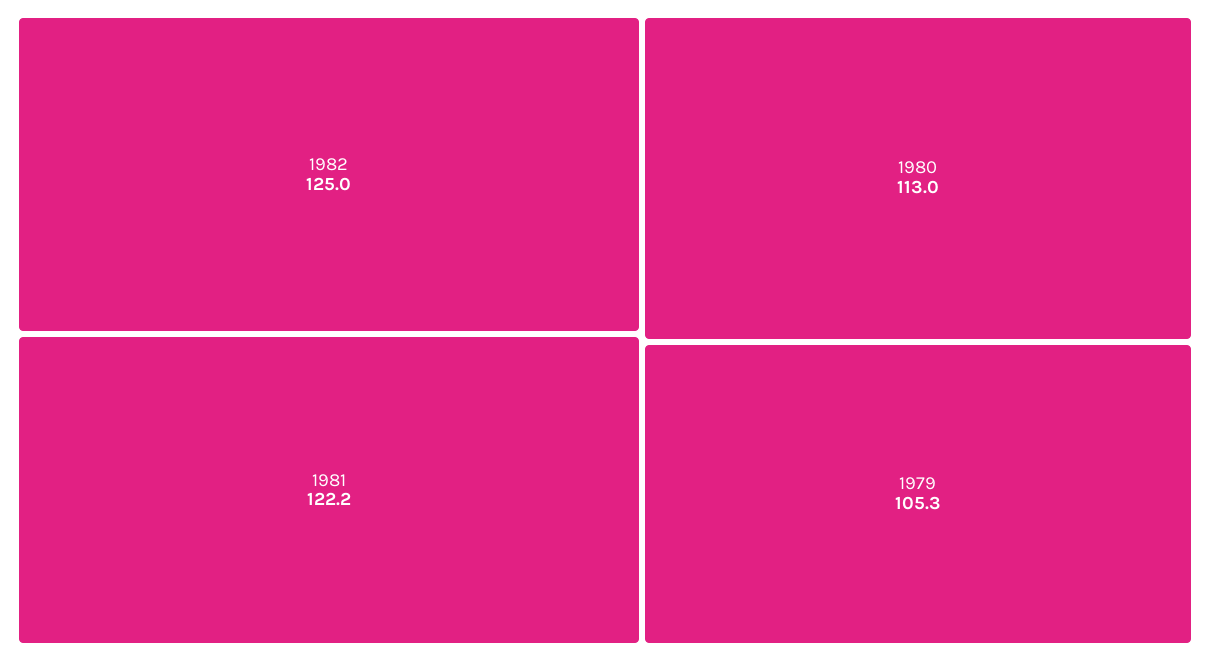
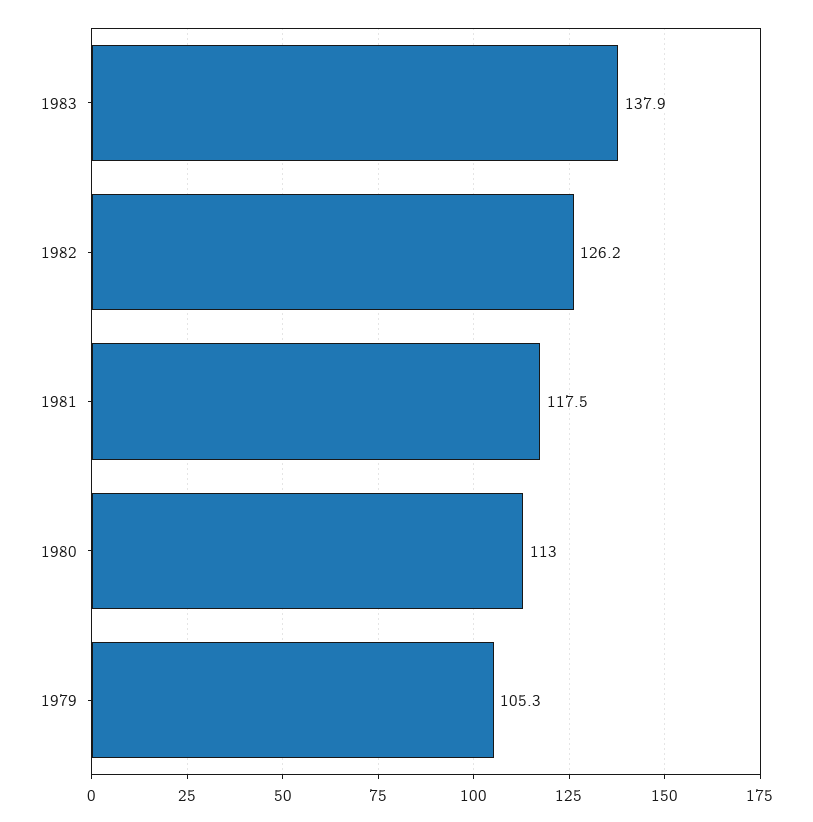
1982: 125 -> 126.2
1981: 122.2 -> 117.5
1983: none -> 137.9

